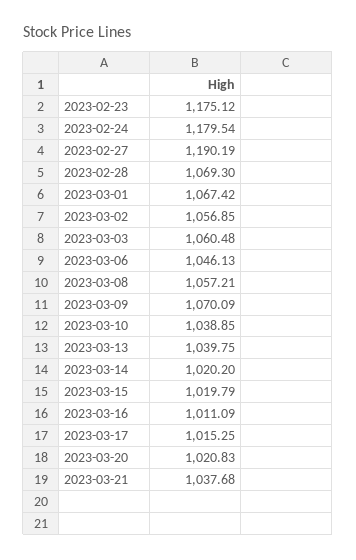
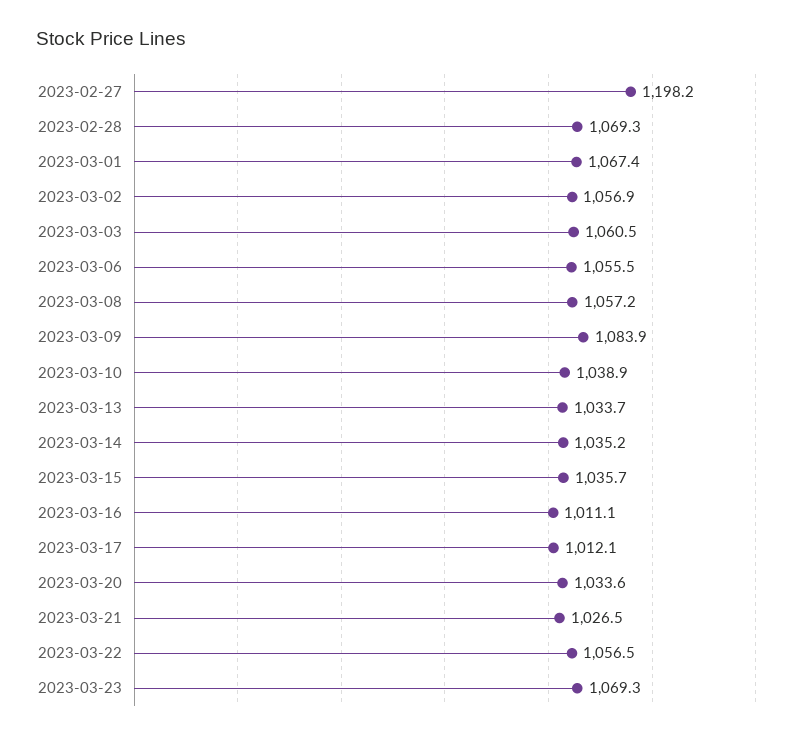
2023-02-23: 1175.12 -> none
2023-02-24: 1179.54 -> none
2023-02-27: 1190.19 -> 1198.2
2023-03-06: 1046.13 -> 1055.5
2023-03-09: 1070.09 -> 1083.9
2023-03-13: 1039.75 -> 1033.7
2023-03-14: 1020.2 -> 1035.2
2023-03-15: 1019.79 -> 1035.7
2023-03-17: 1015.25 -> 1012.1
2023-03-20: 1020.83 -> 1033.6
2023-03-21: 1037.68 -> 1026.5
2023-03-22: none -> 1056.5
2023-03-23: none -> 1069.3

